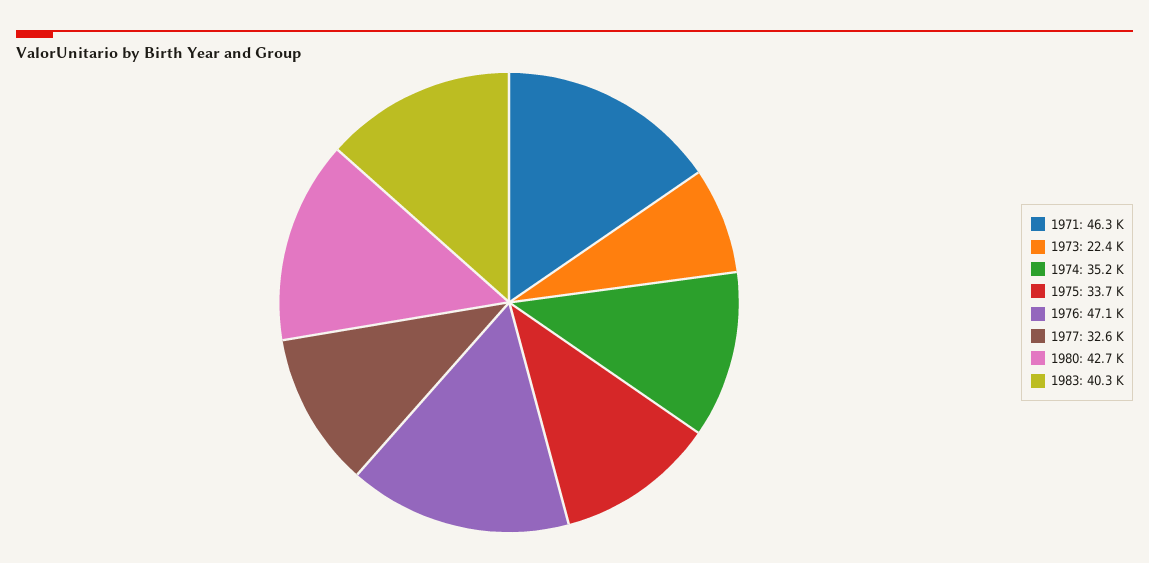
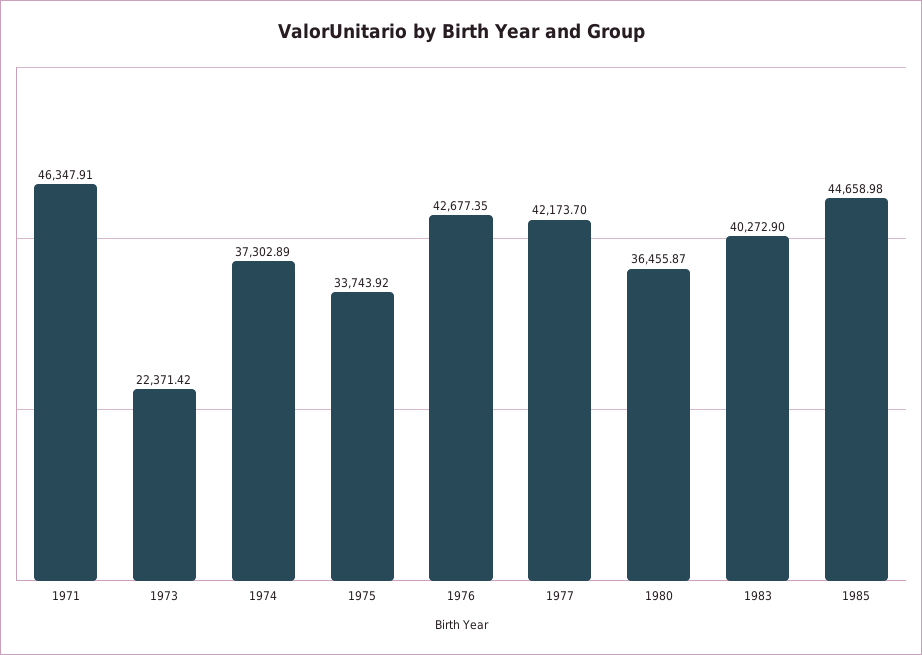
1974: 35200 -> 37302.89
1976: 47100 -> 42677.35
1977: 32600 -> 42173.7
1980: 42700 -> 36455.87
1985: none -> 44658.98

